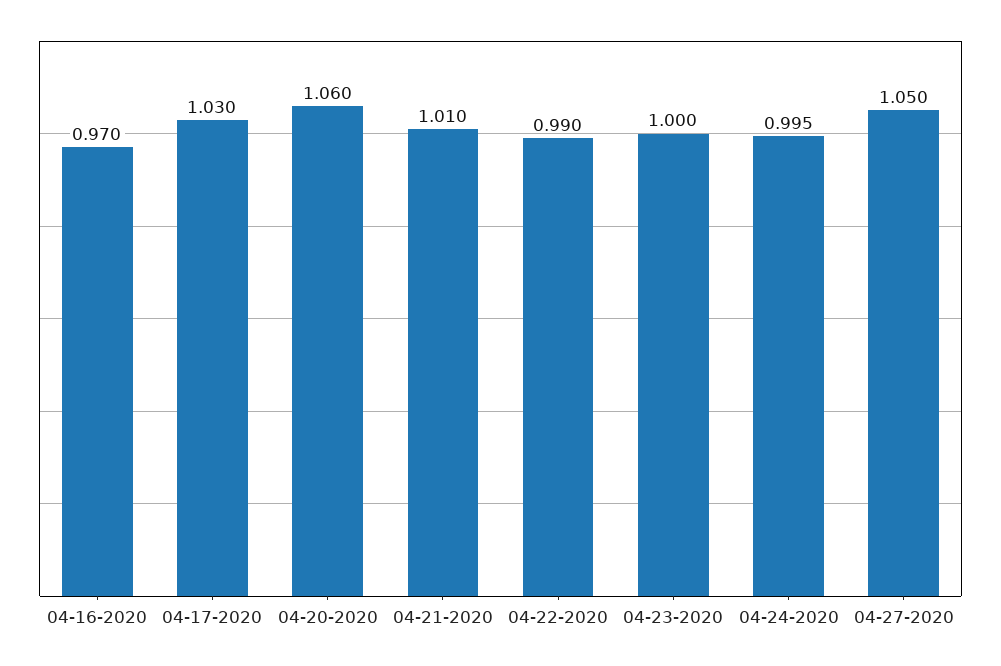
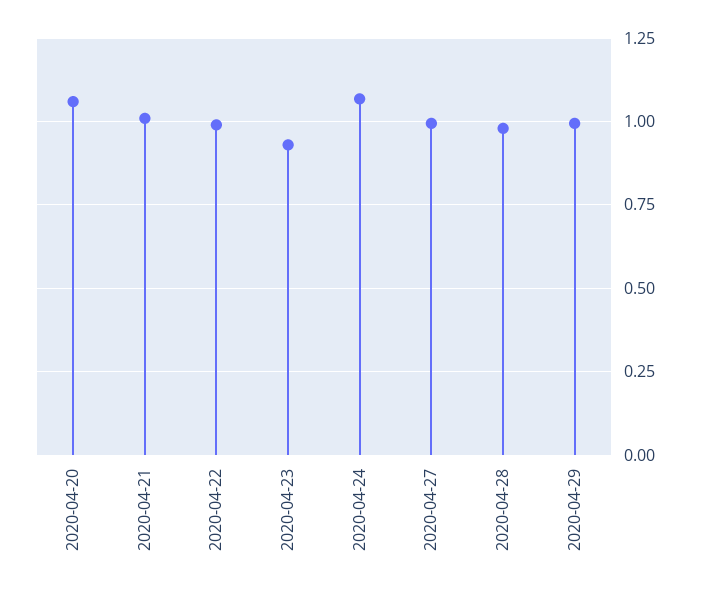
04-16-2020: 0.97 -> none
04-17-2020: 1.03 -> none
04-23-2020: 1 -> 0.925
04-24-2020: 0.995 -> 1.075
04-27-2020: 1.05 -> 1
2020-04-28: none -> 0.975
2020-04-29: none -> 1

